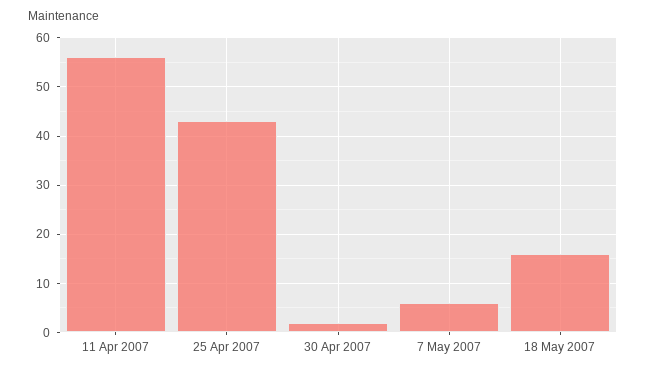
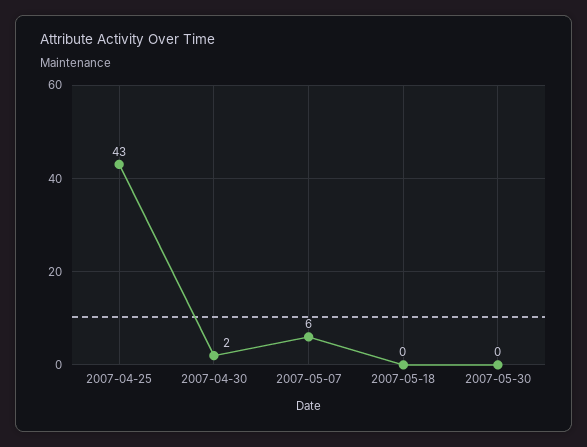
11 Apr 2007: 55 -> none
18 May 2007: 15 -> 0
2007-05-30: none -> 0

